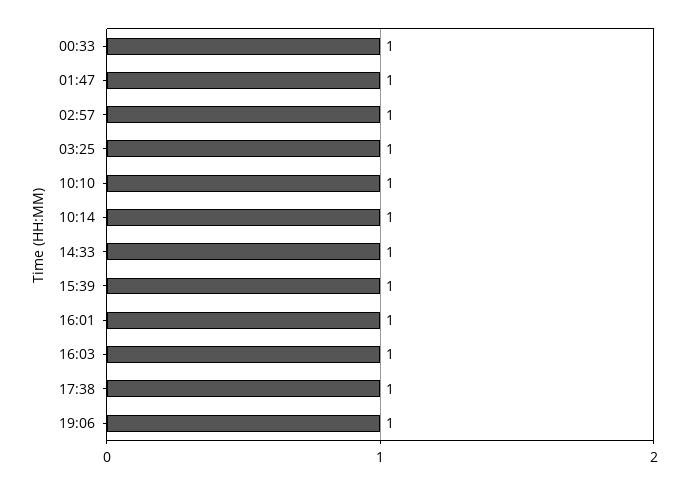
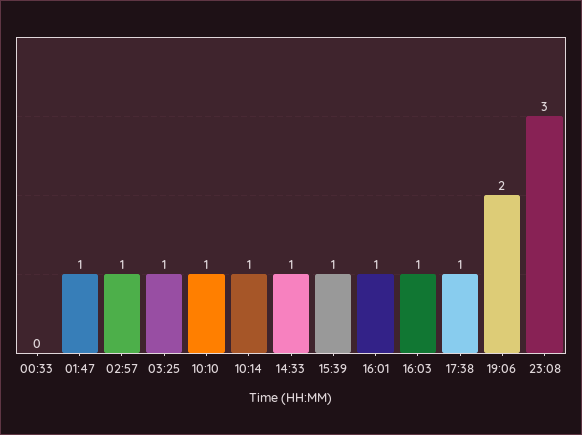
00:33: 1 -> 0
19:06: 1 -> 2
23:08: none -> 3

